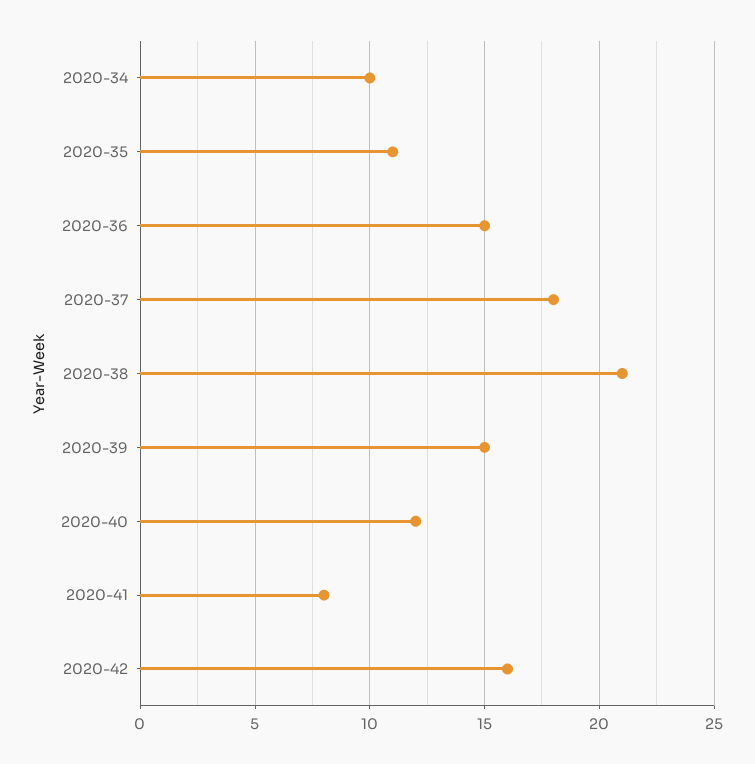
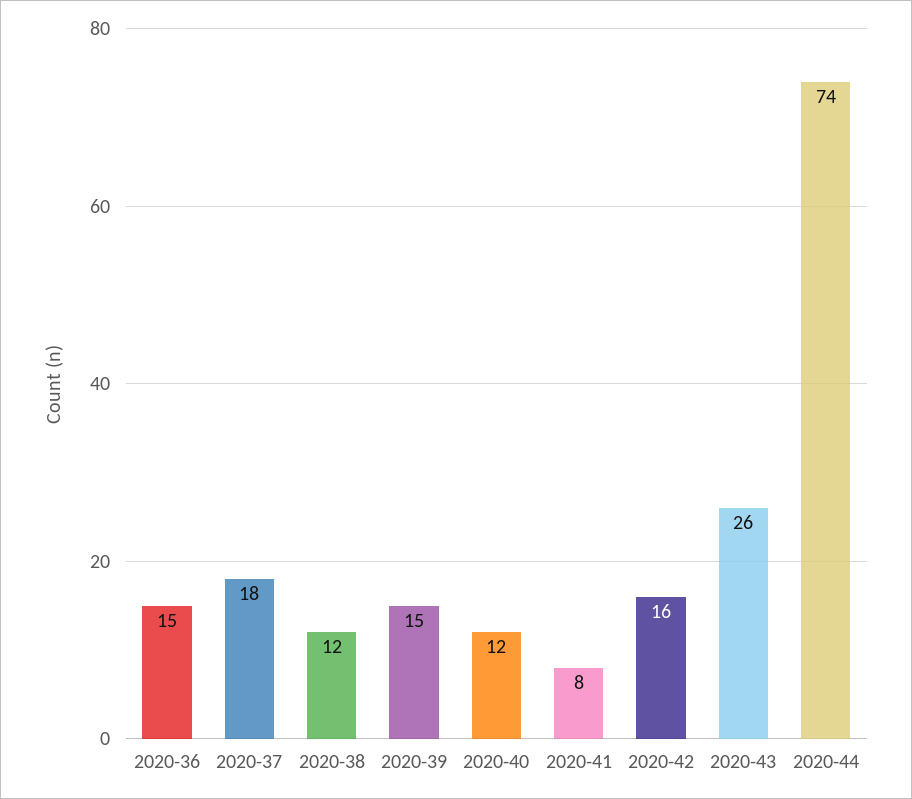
2020-34: 10 -> none
2020-35: 11 -> none
2020-38: 21 -> 12
2020-43: none -> 26
2020-44: none -> 74

